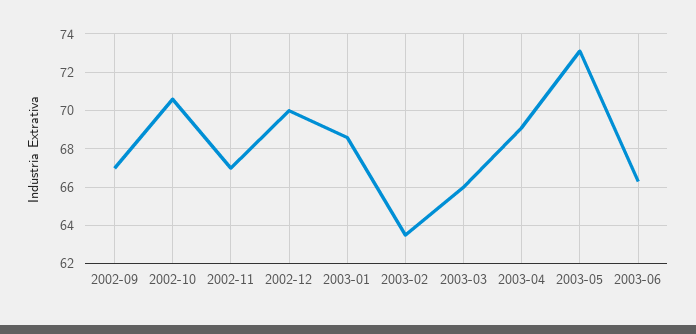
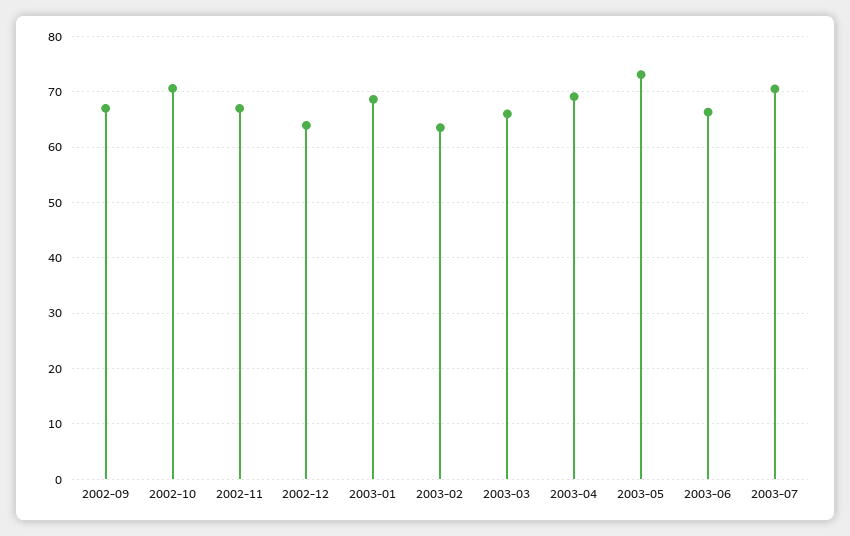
2002-12: 70 -> 64
2003-07: none -> 70

